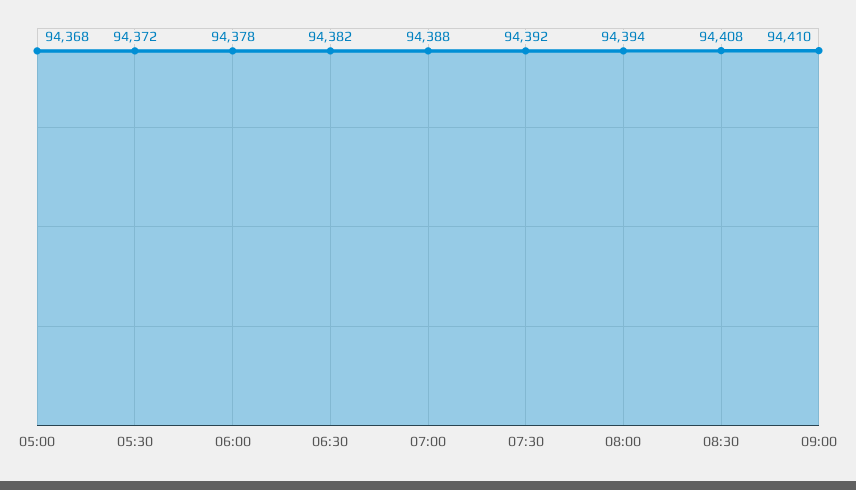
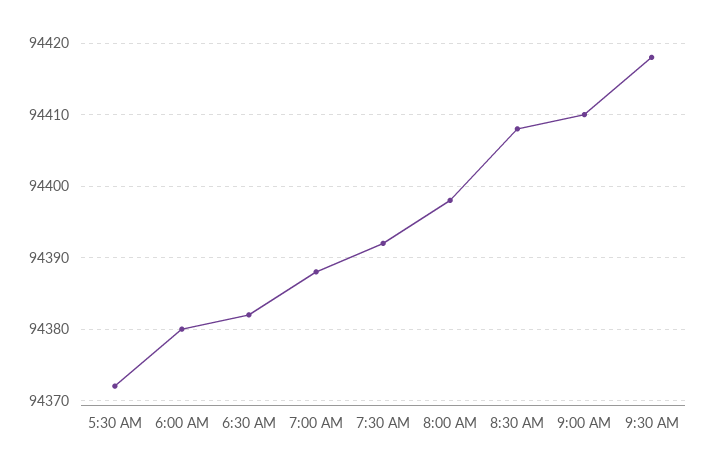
05:00: 94368 -> none
06:00: 94378 -> 94380
08:00: 94394 -> 94398
9:30 AM: none -> 94418

